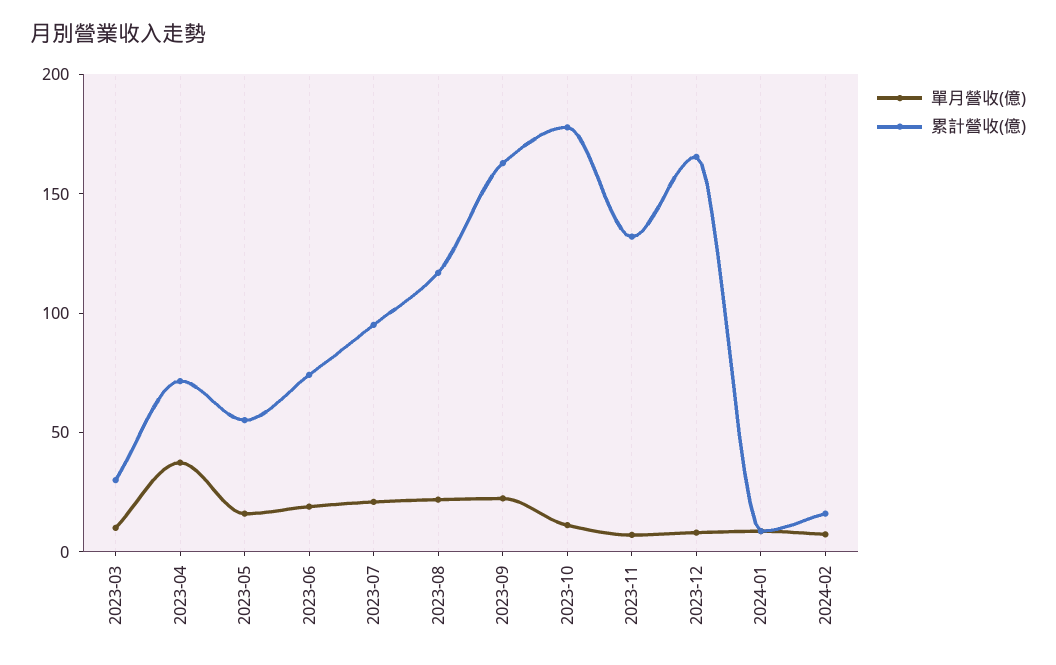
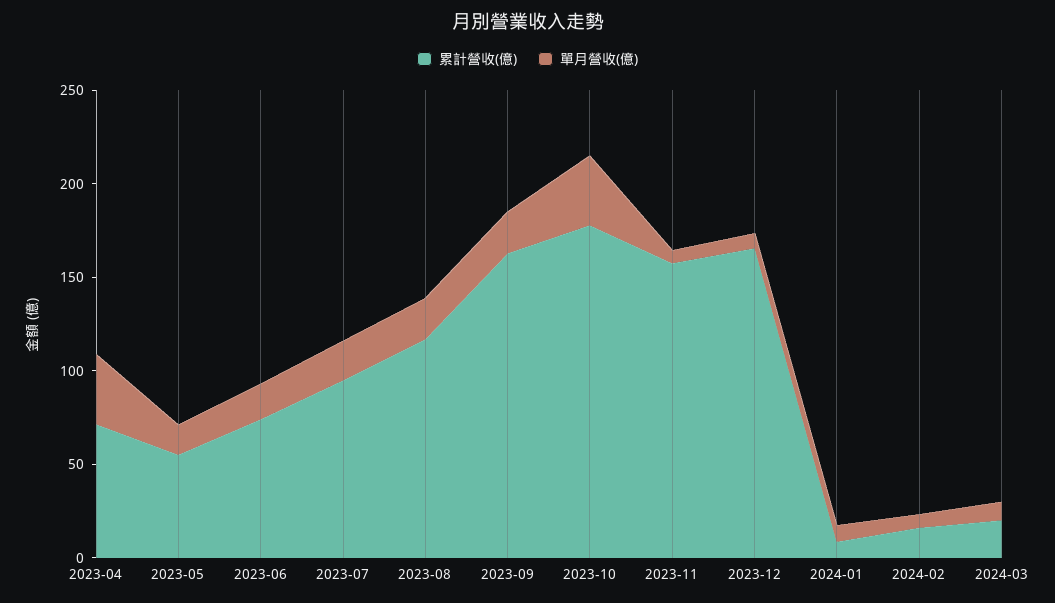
單月營收(億), 2023-03: 10 -> none
累計營收(億), 2023-03: 30 -> none
單月營收(億), 2023-10: 10 -> 40
累計營收(億), 2023-11: 130 -> 160
累計營收(億), 2024-03: none -> 20
單月營收(億), 2024-03: none -> 10

